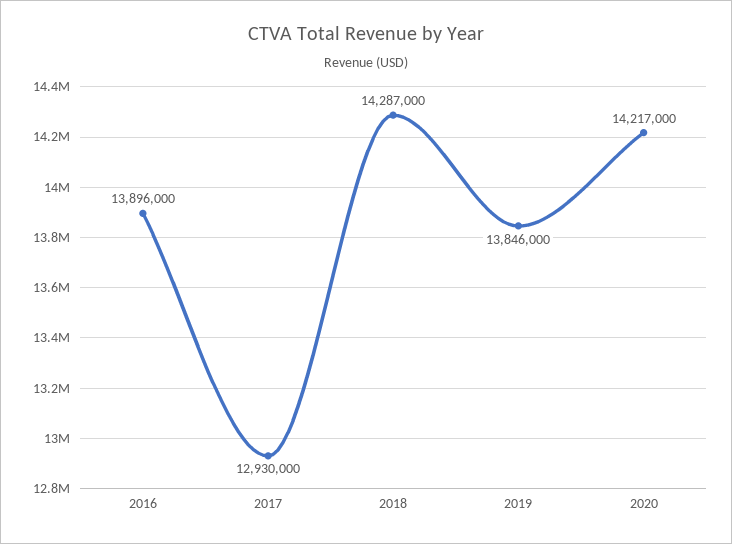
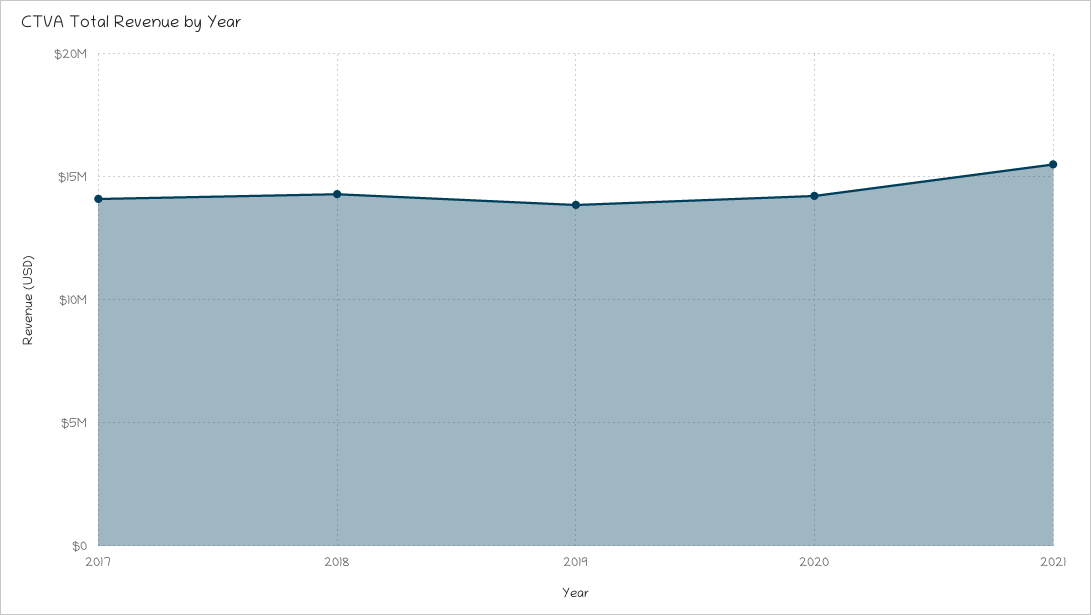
2016: 13896000 -> none
2017: 12930000 -> 14000000
2021: none -> 15500000

